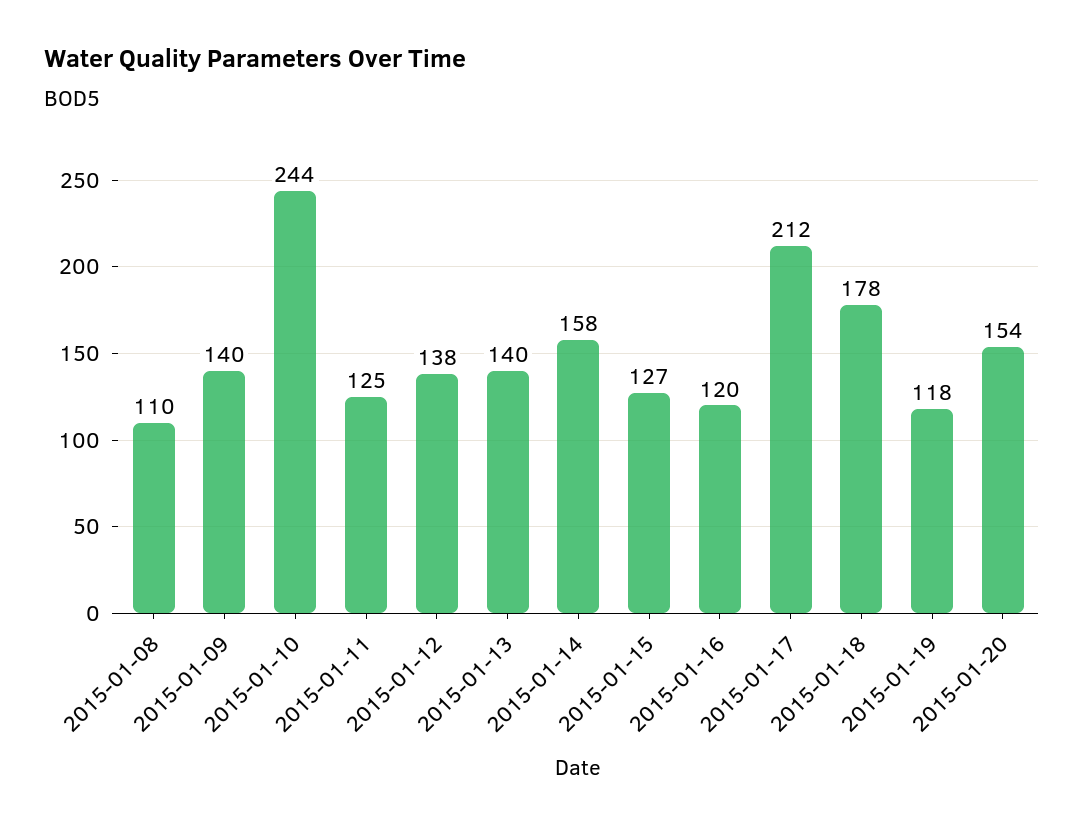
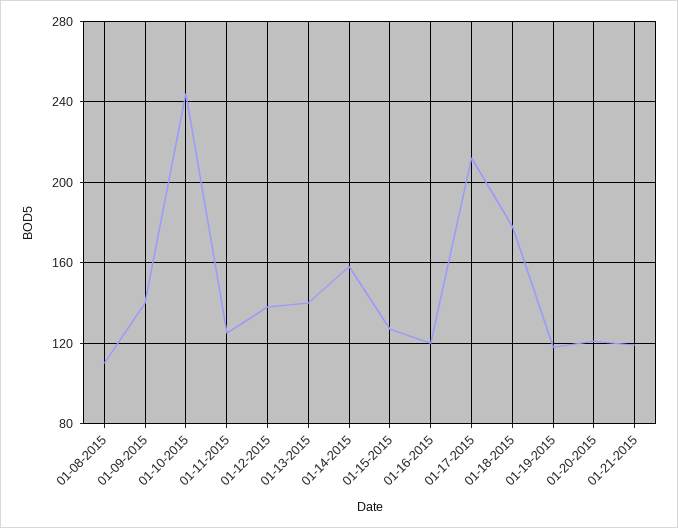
2015-01-20: 154 -> 120
01-21-2015: none -> 120

